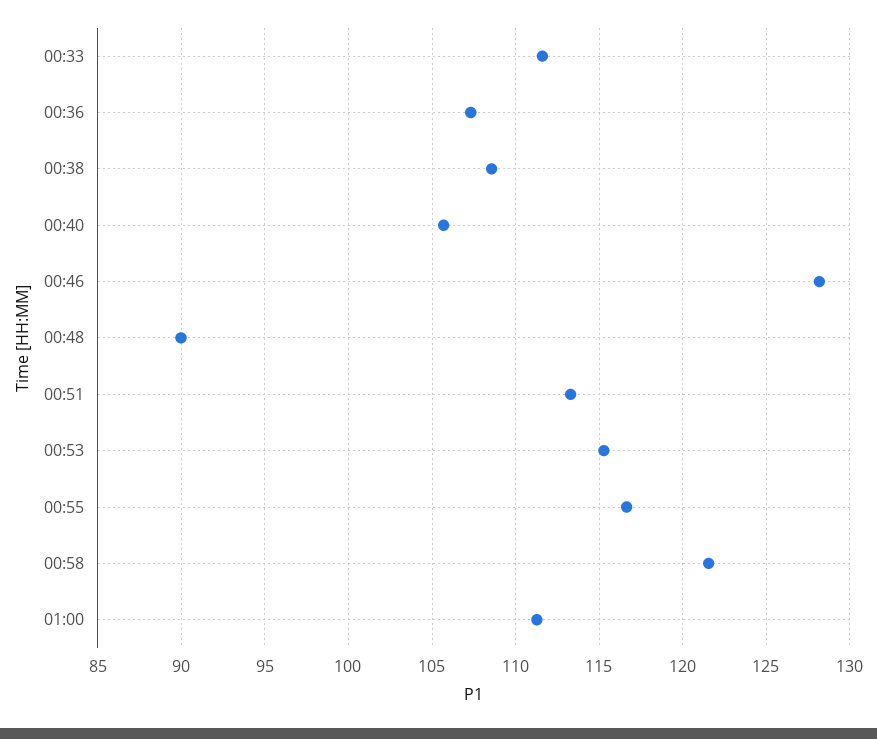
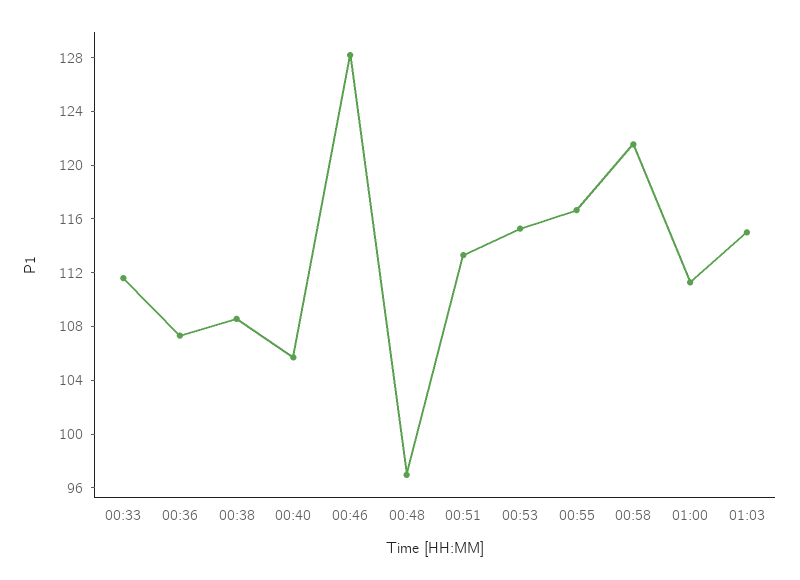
00:48: 90 -> 97
01:03: none -> 115

